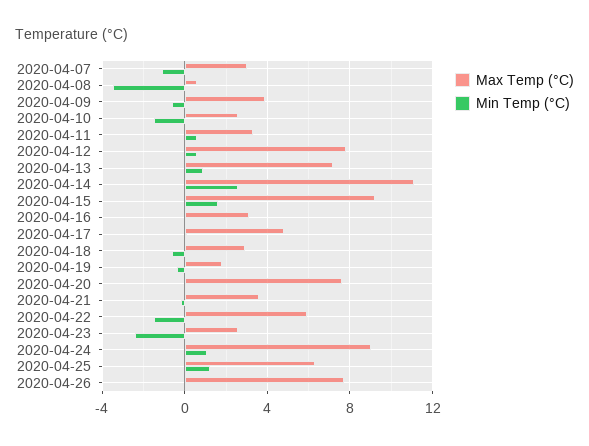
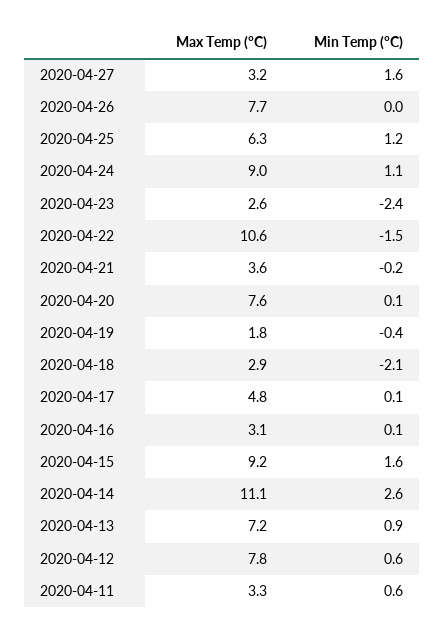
Max Temp (°C), 2020-04-07: 3 -> none
Min Temp (°C), 2020-04-07: -1 -> none
Max Temp (°C), 2020-04-08: 0.5 -> none
Min Temp (°C), 2020-04-08: -3.5 -> none
Max Temp (°C), 2020-04-09: 4 -> none
Min Temp (°C), 2020-04-09: -0.5 -> none
Max Temp (°C), 2020-04-10: 2.5 -> none
Min Temp (°C), 2020-04-10: -1.5 -> none
Min Temp (°C), 2020-04-18: -0.5 -> -2.1
Max Temp (°C), 2020-04-22: 6 -> 10.6
Max Temp (°C), 2020-04-27: none -> 3.2
Min Temp (°C), 2020-04-27: none -> 1.6

